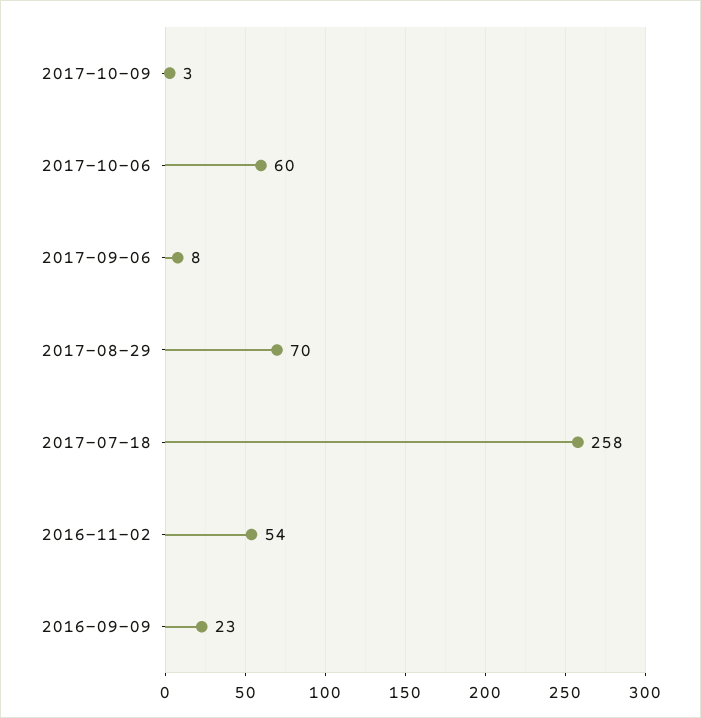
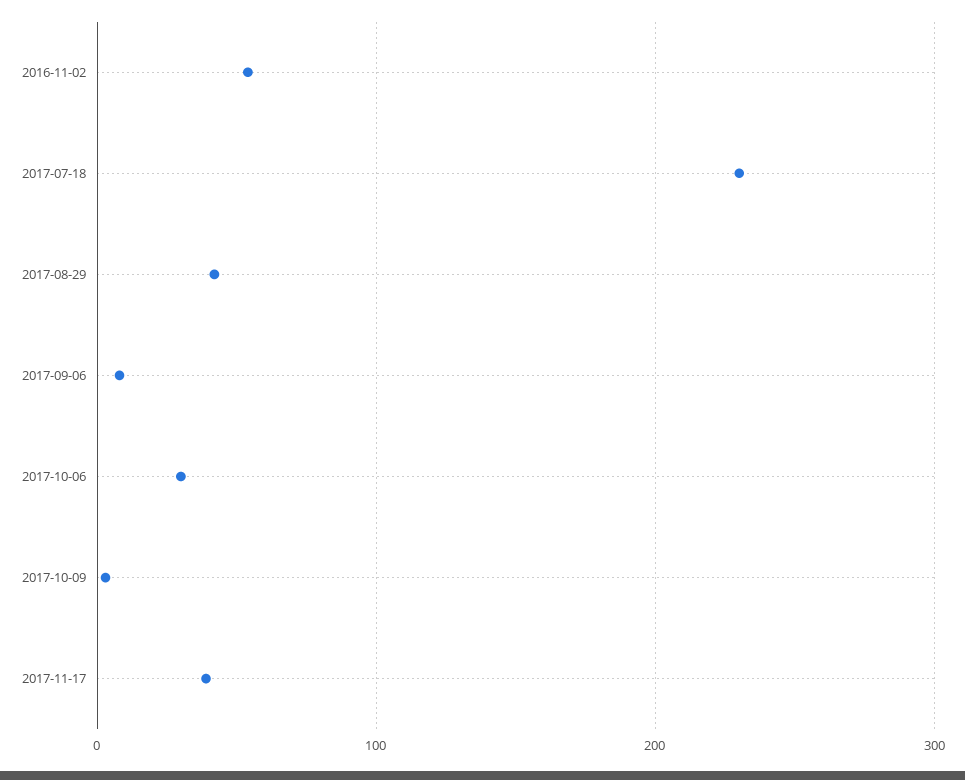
2017-10-06: 60 -> 30
2017-08-29: 70 -> 40
2017-07-18: 258 -> 230
2016-09-09: 23 -> none
2017-11-17: none -> 40

